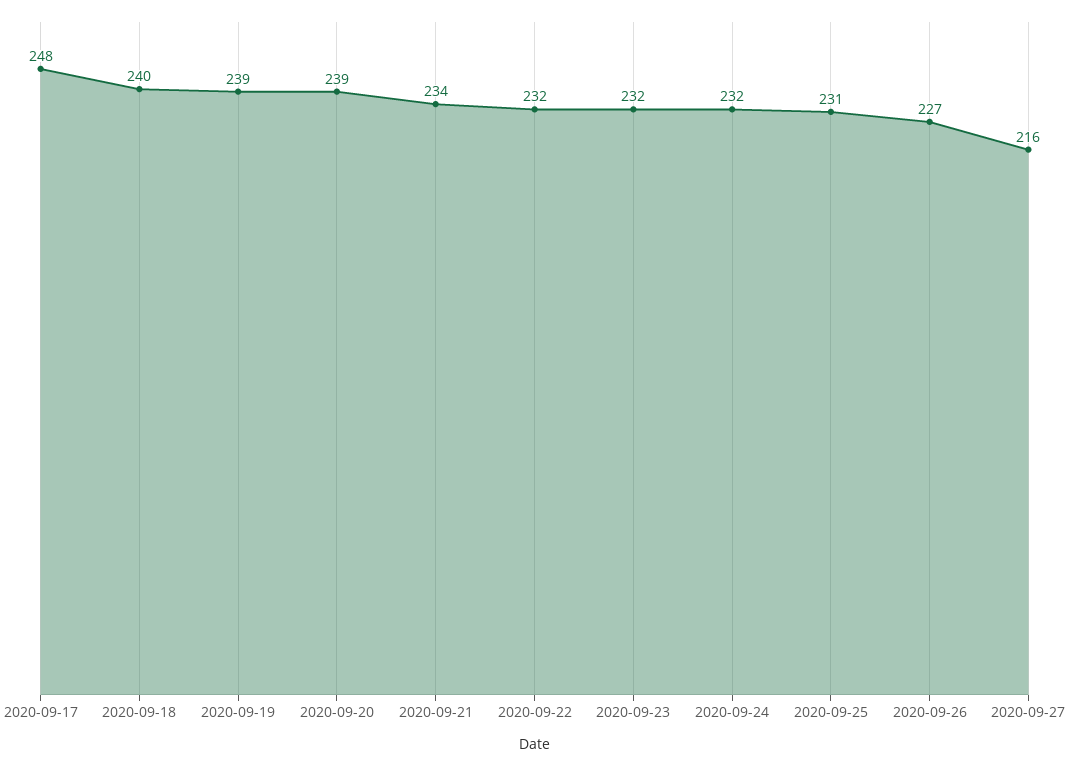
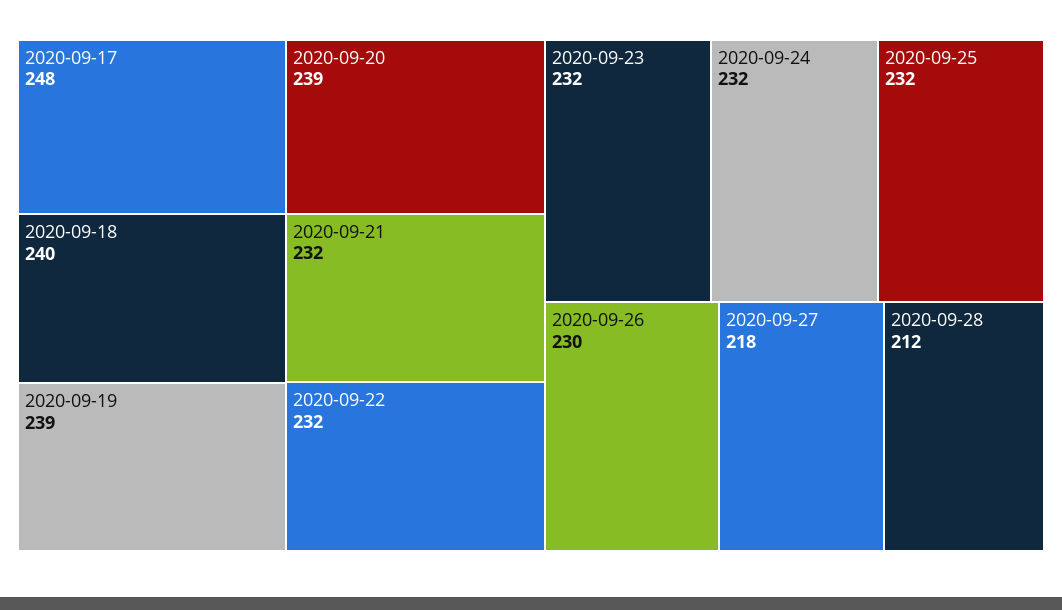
2020-09-21: 234 -> 232
2020-09-25: 231 -> 232
2020-09-26: 227 -> 230
2020-09-27: 216 -> 218
2020-09-28: none -> 212

